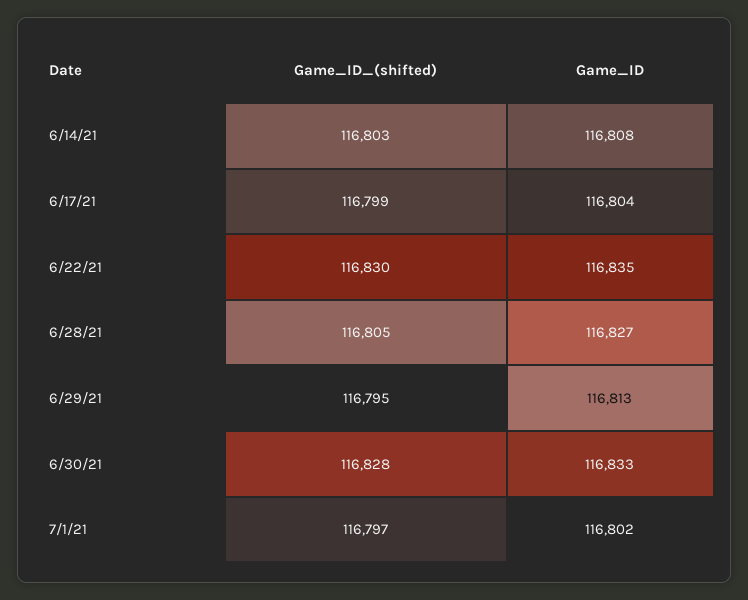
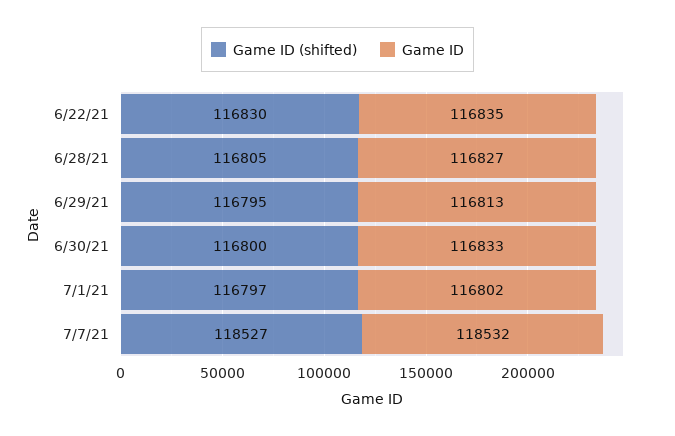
Game_ID_(shifted), 6/14/21: 116803 -> none
Game_ID, 6/14/21: 116808 -> none
Game_ID_(shifted), 6/17/21: 116799 -> none
Game_ID, 6/17/21: 116804 -> none
Game_ID_(shifted), 6/30/21: 116828 -> 116800
Game_ID_(shifted), 7/7/21: none -> 118527
Game_ID, 7/7/21: none -> 118532

